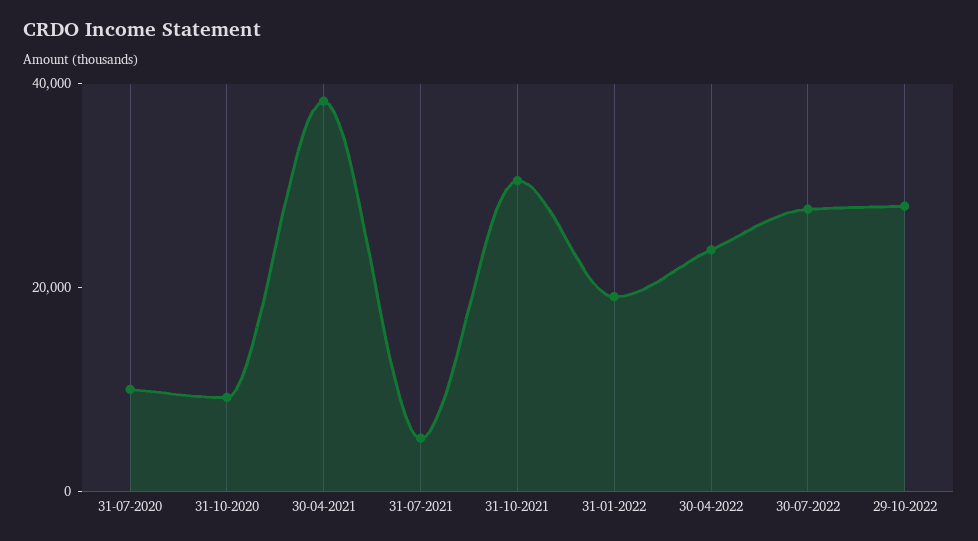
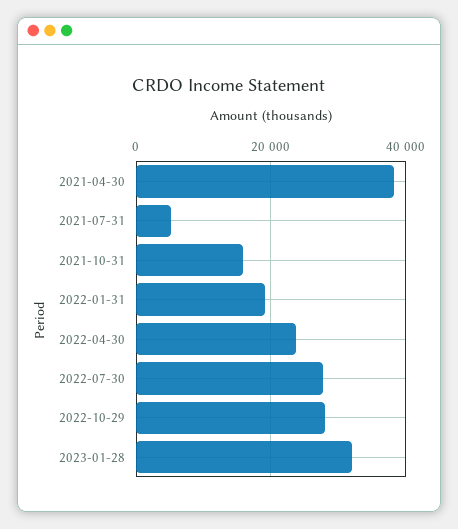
31-07-2020: 10000 -> none
31-10-2020: 10000 -> none
31-10-2021: 30000 -> 16000
2023-01-28: none -> 32000

